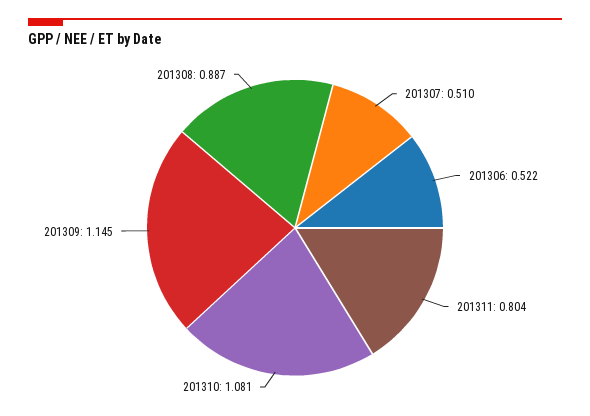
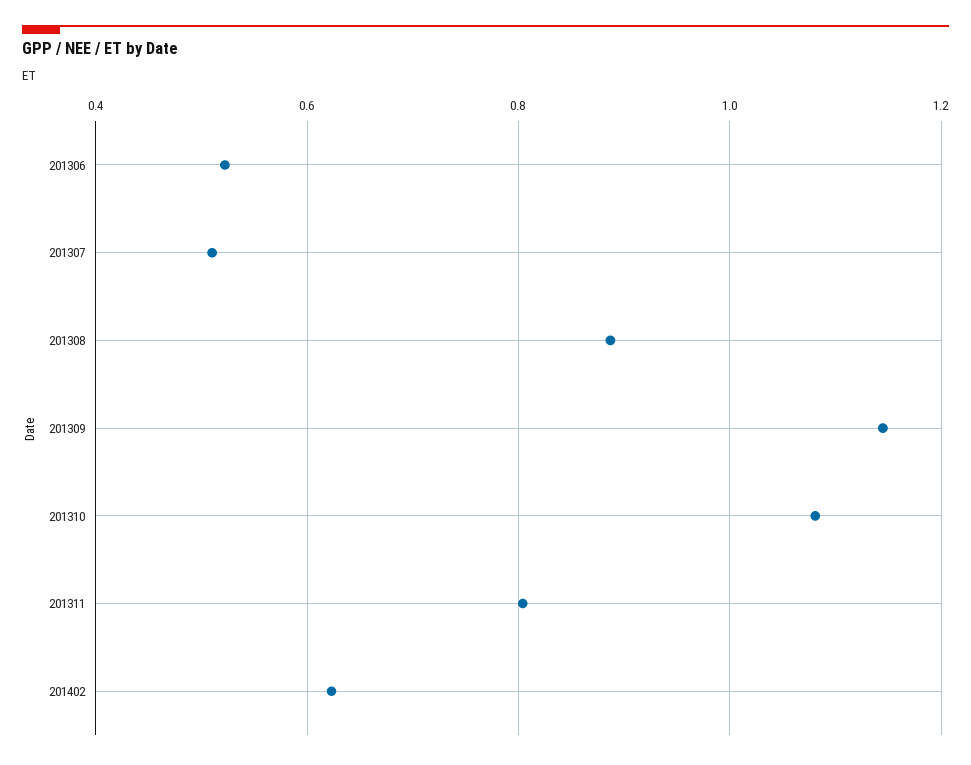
201402: none -> 0.62

